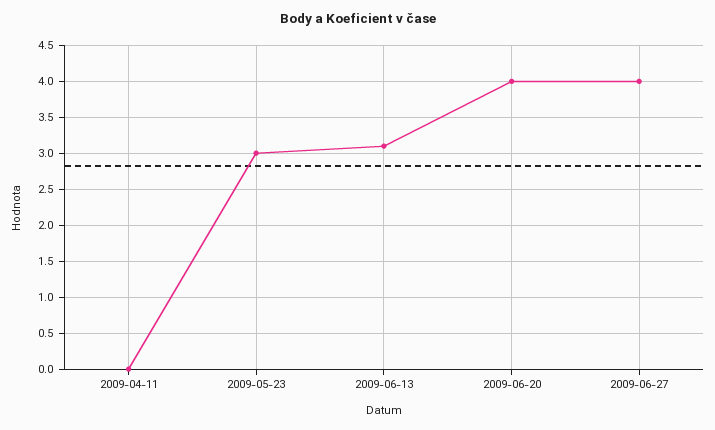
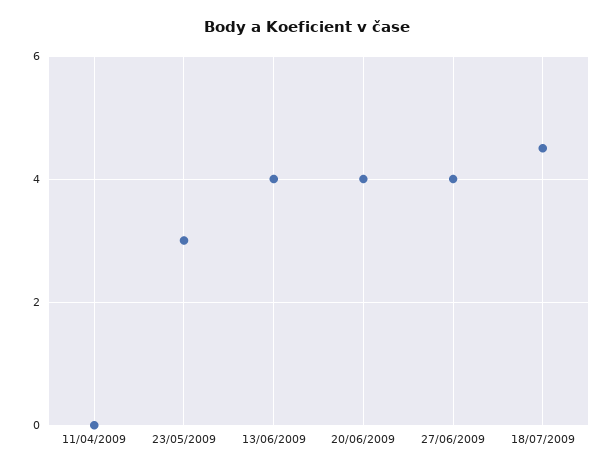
2009-06-13: 3.1 -> 4
18/07/2009: none -> 4.5

